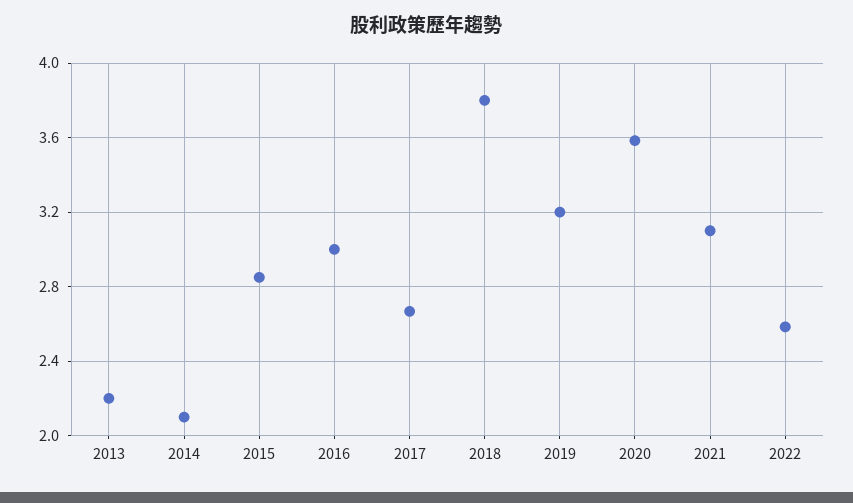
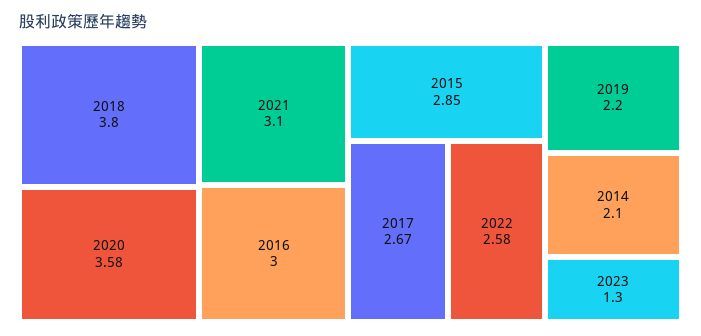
2013: 2.2 -> none
2019: 3.2 -> 2.2
2023: none -> 1.3

